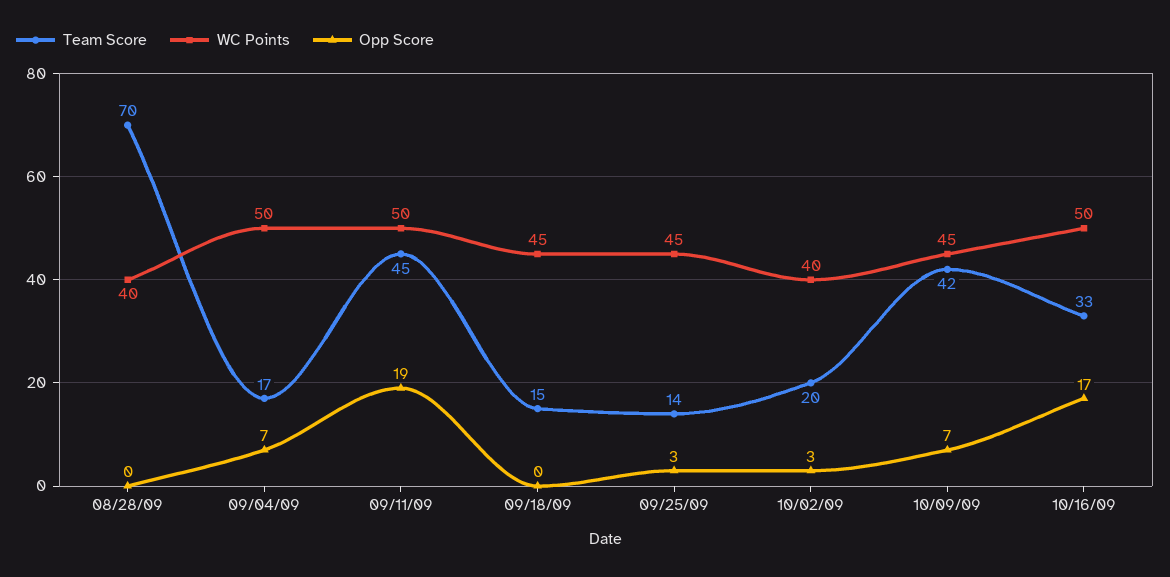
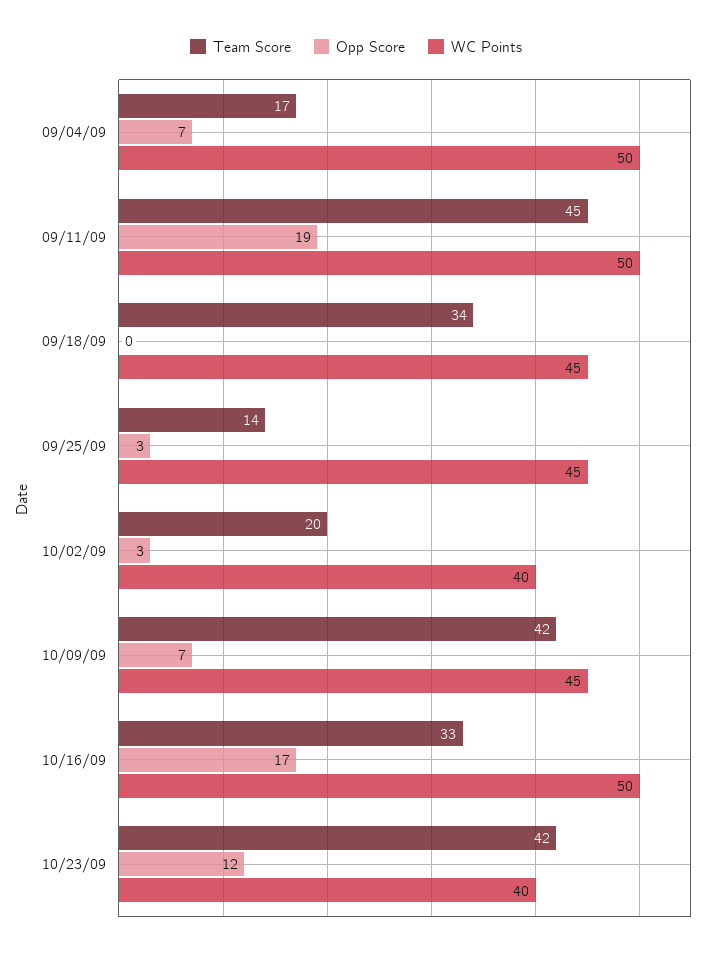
Team Score, 08/28/09: 70 -> none
WC Points, 08/28/09: 40 -> none
Opp Score, 08/28/09: 0 -> none
Team Score, 09/18/09: 15 -> 34
Team Score, 10/23/09: none -> 42
Opp Score, 10/23/09: none -> 12
WC Points, 10/23/09: none -> 40

